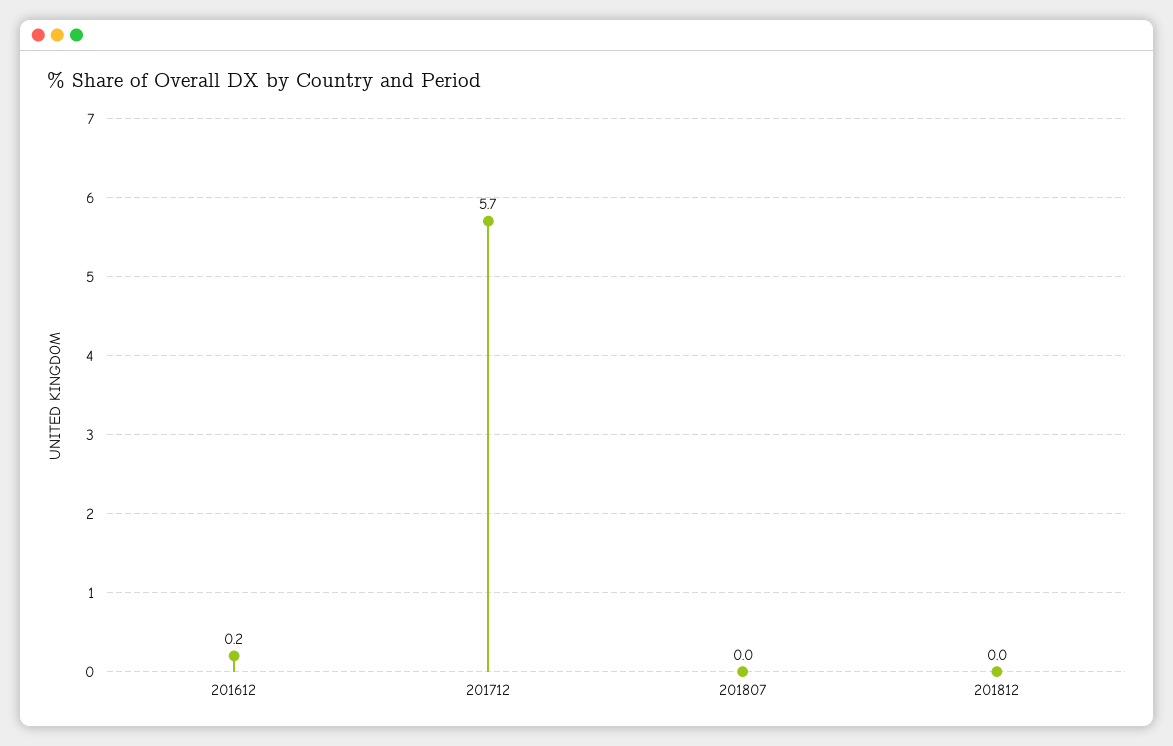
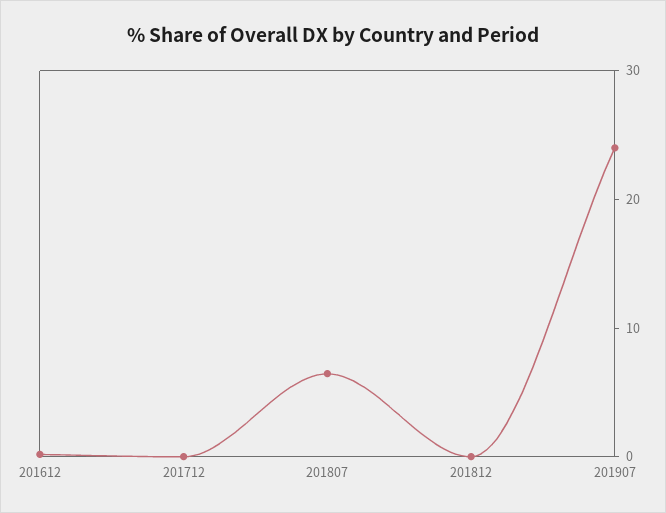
201712: 5.7 -> 0
201807: 0 -> 6
201907: none -> 24

